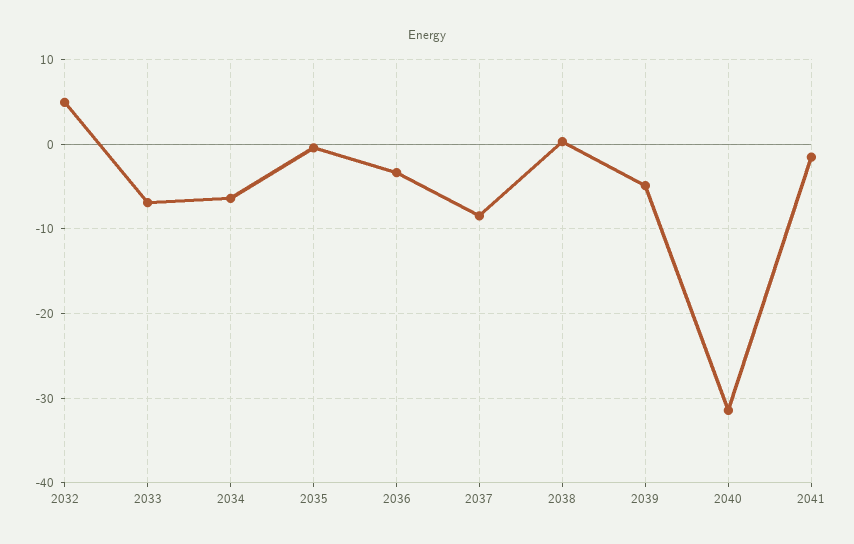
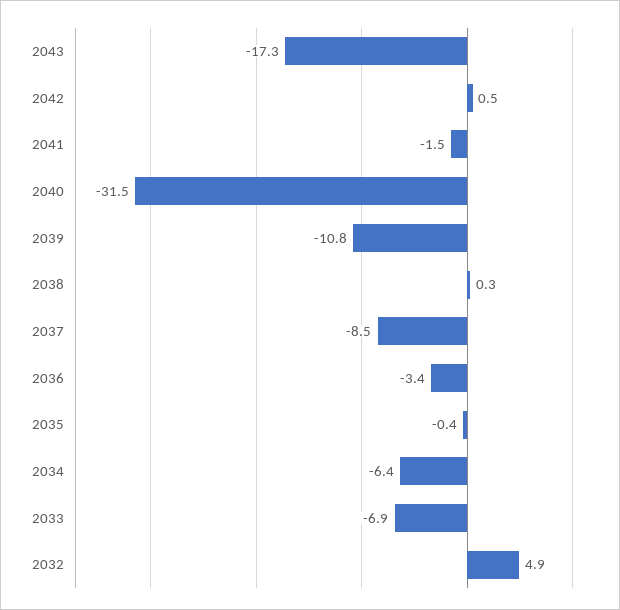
2039: -5 -> -10.8
2043: none -> -17.3
2042: none -> 0.5

